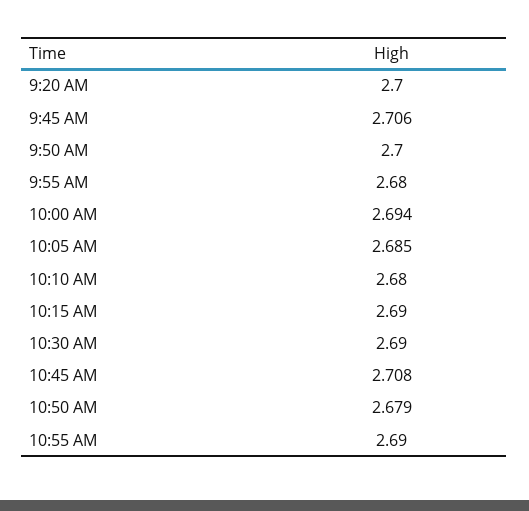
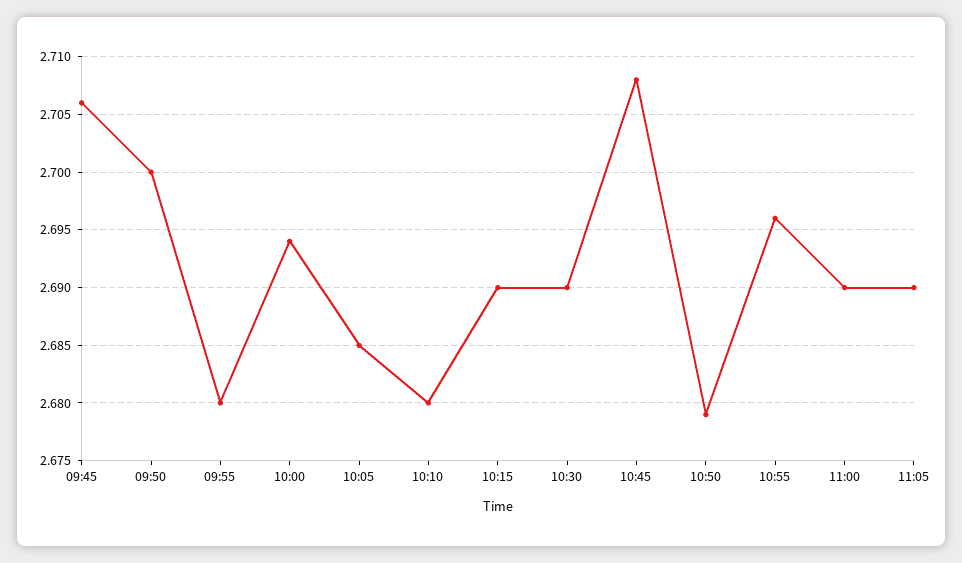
9:20 AM: 2.7 -> none
10:55 AM: 2.69 -> 2.696
11:00: none -> 2.69
11:05: none -> 2.69

